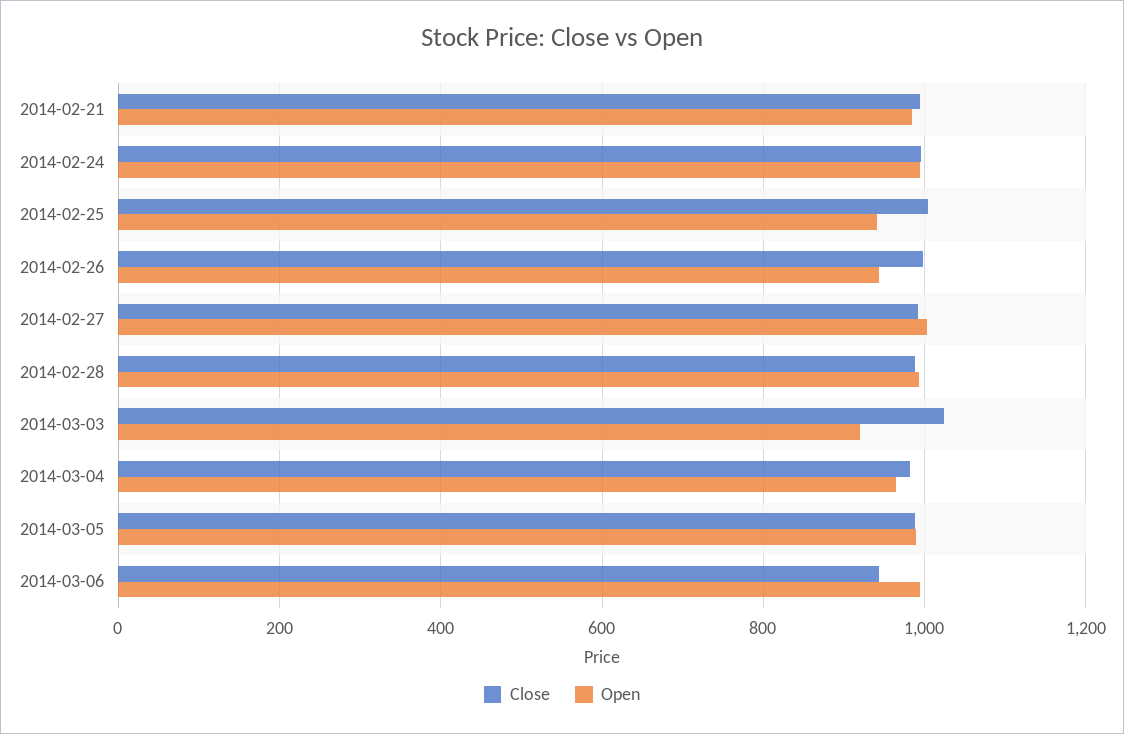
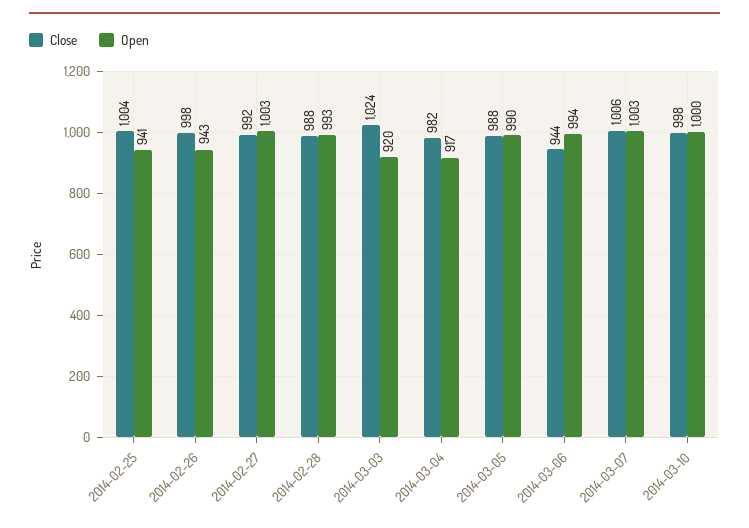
Close, 2014-02-21: 1000 -> none
Open, 2014-02-21: 980 -> none
Close, 2014-02-24: 1000 -> none
Open, 2014-02-24: 1000 -> none
Open, 2014-03-04: 960 -> 917
Close, 2014-03-07: none -> 1006
Open, 2014-03-07: none -> 1003
Close, 2014-03-10: none -> 998
Open, 2014-03-10: none -> 1000

